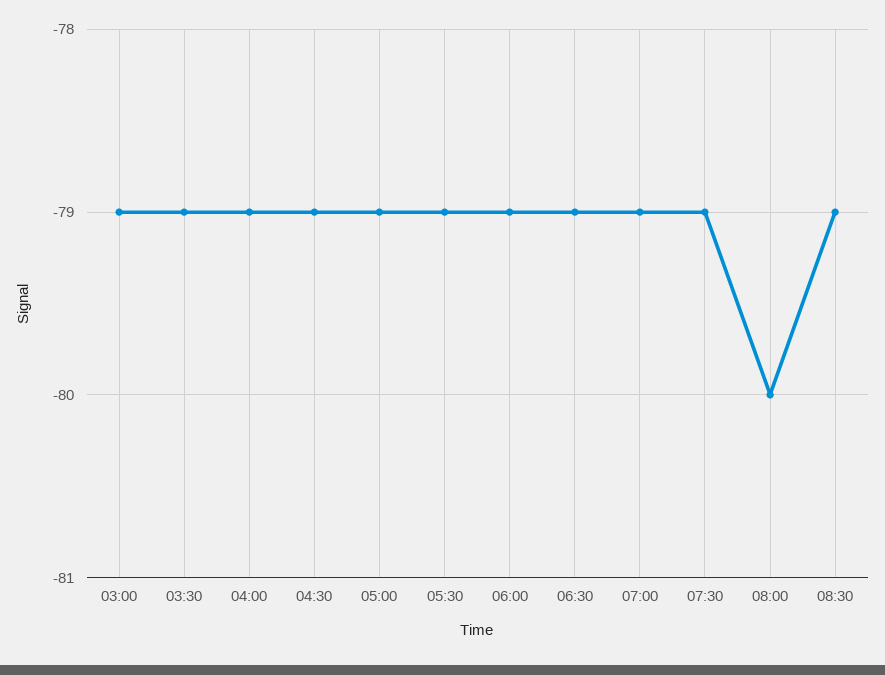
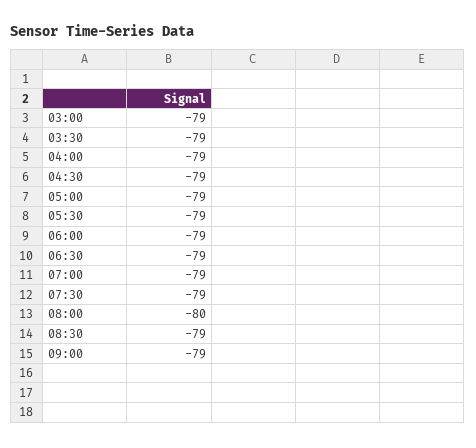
09:00: none -> -79

